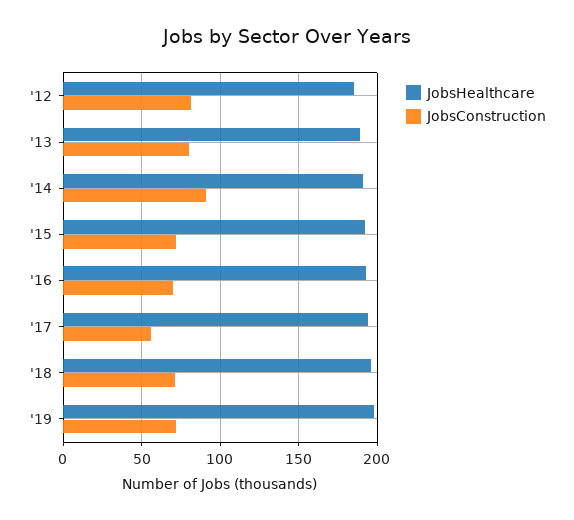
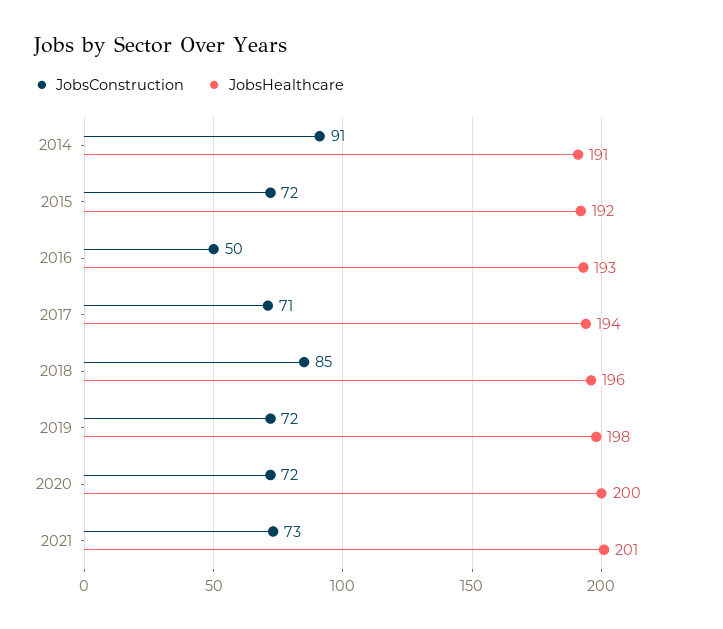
JobsHealthcare, '12: 185 -> none
JobsConstruction, '12: 80 -> none
JobsHealthcare, '13: 190 -> none
JobsConstruction, '13: 80 -> none
JobsConstruction, '16: 70 -> 50
JobsConstruction, '17: 55 -> 71
JobsConstruction, '18: 70 -> 85
JobsConstruction, 2020: none -> 72
JobsHealthcare, 2020: none -> 200
JobsConstruction, 2021: none -> 73
JobsHealthcare, 2021: none -> 201

